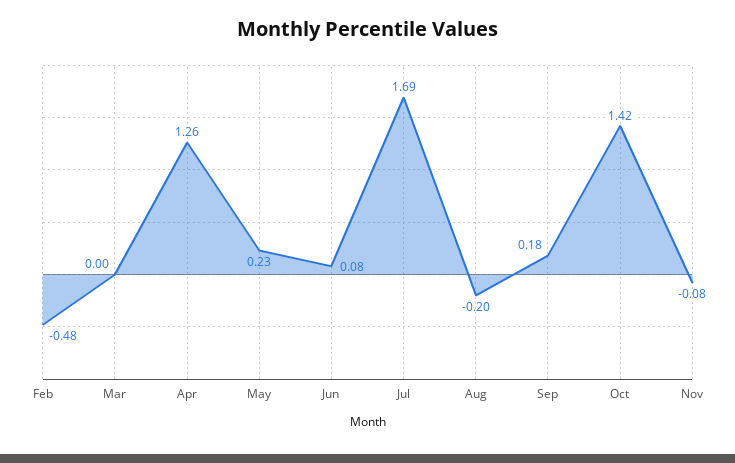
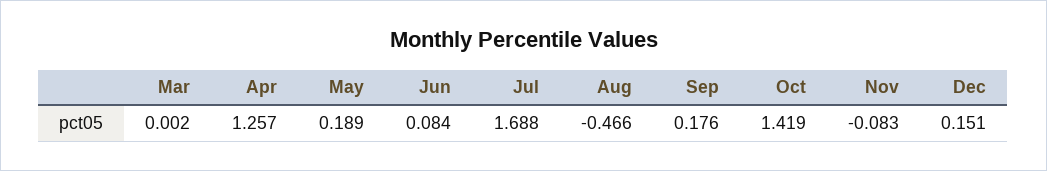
Feb: -0.48 -> none
May: 0.23 -> 0.189
Aug: -0.2 -> -0.466
Dec: none -> 0.151

